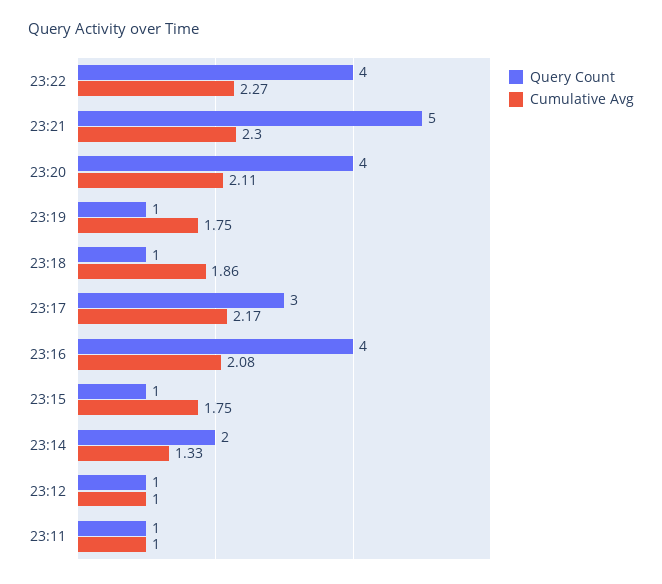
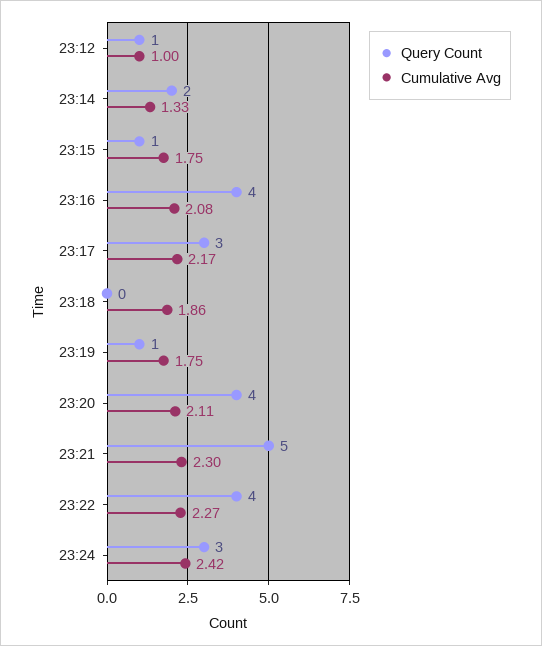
Query Count, 23:18: 1 -> 0
Query Count, 23:11: 1 -> none
Cumulative Avg, 23:11: 1 -> none
Query Count, 23:24: none -> 3
Cumulative Avg, 23:24: none -> 2.42

